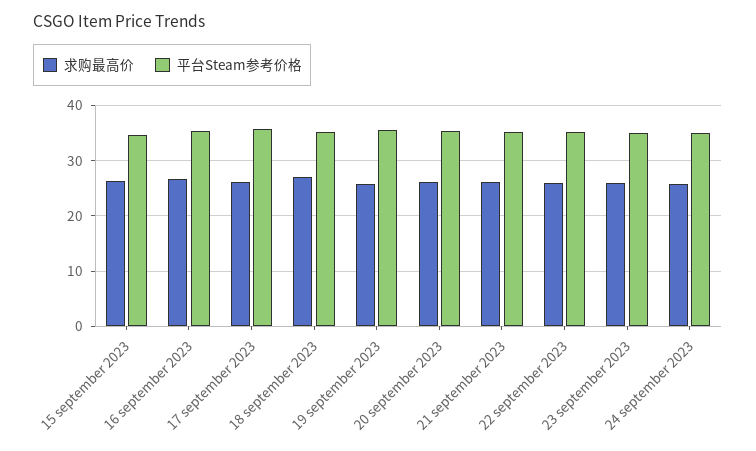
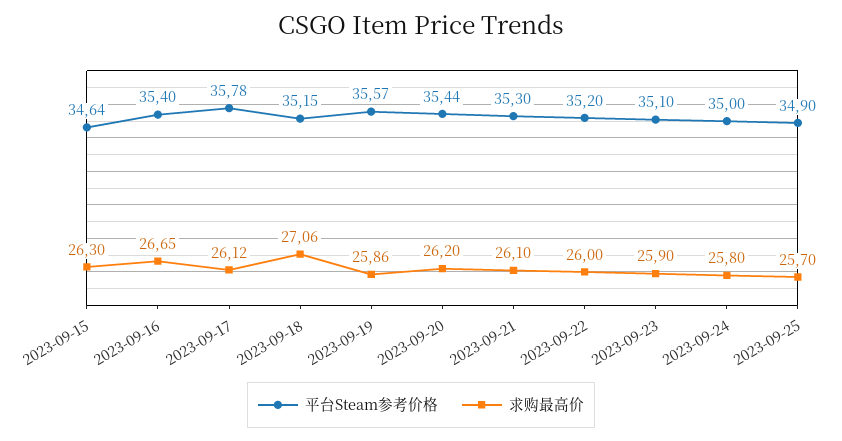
平台Steam参考价格, 2023-09-25: none -> 34.9
求购最高价, 2023-09-25: none -> 25.7

